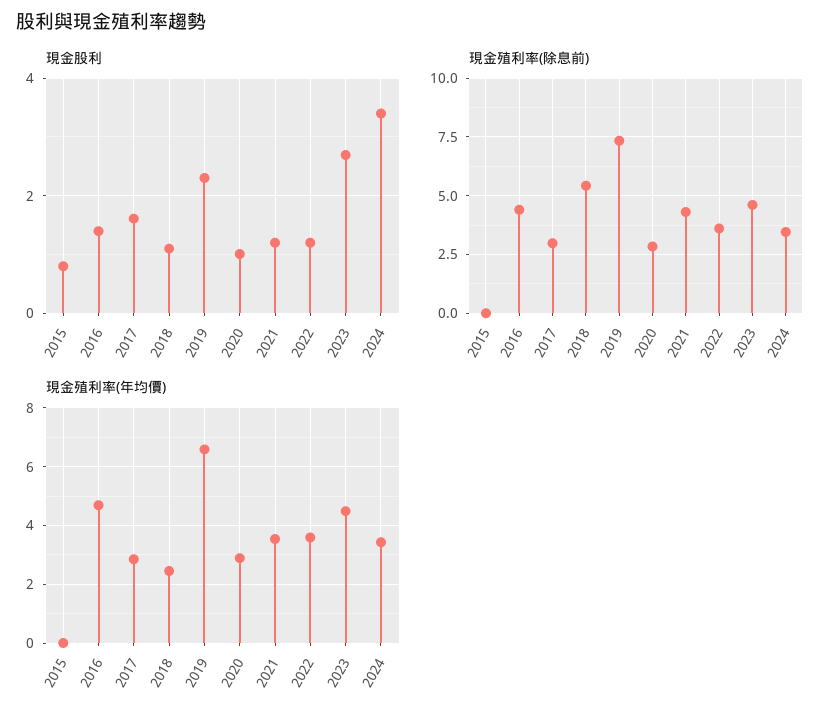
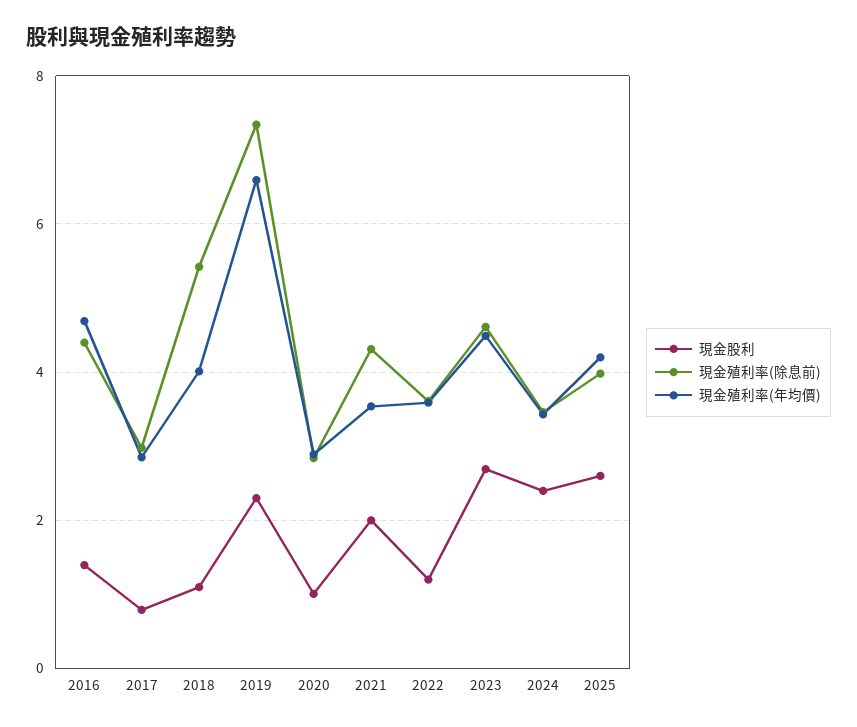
現金股利, 2015: 0.8 -> none
現金股利, 2017: 1.6 -> 0.8
現金股利, 2021: 1.2 -> 2
現金股利, 2024: 3.4 -> 2.4
現金殖利率(除息前), 2015: 0 -> none
現金殖利率(年均價), 2015: 0 -> none
現金殖利率(年均價), 2018: 2.5 -> 4
現金股利, 2025: none -> 2.6
現金殖利率(除息前), 2025: none -> 4
現金殖利率(年均價), 2025: none -> 4.2

